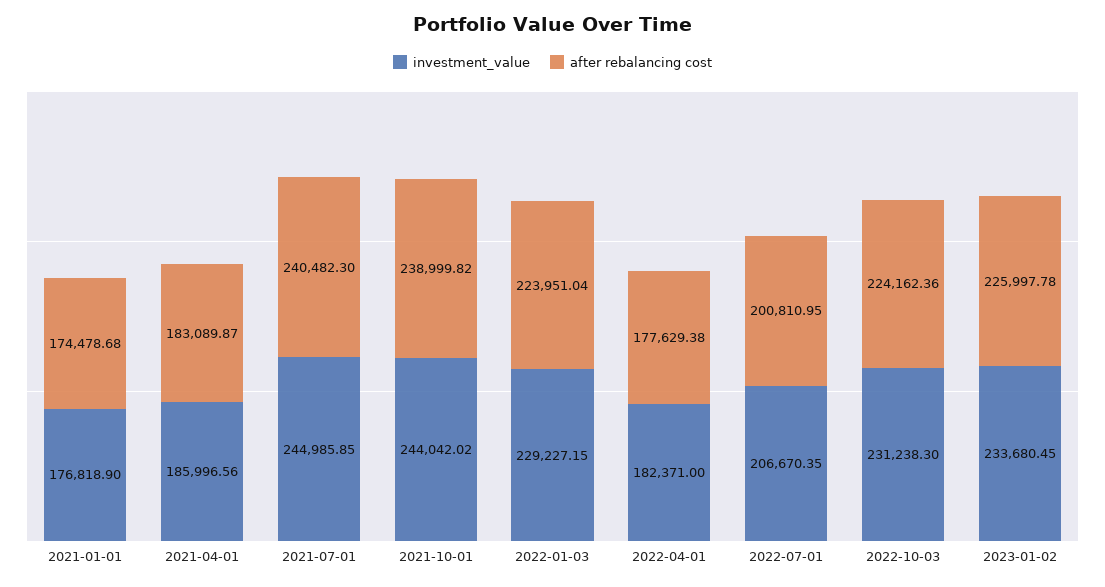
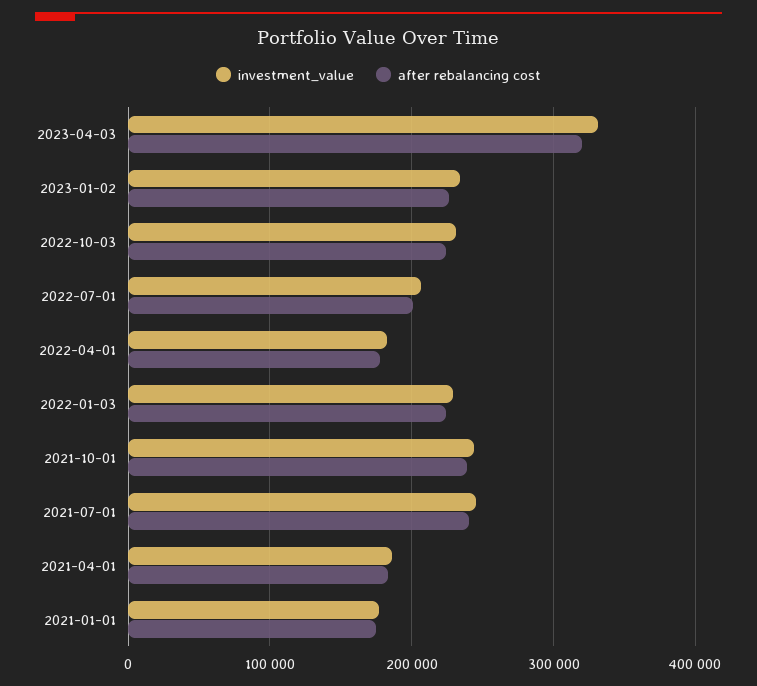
investment_value, 2023-04-03: none -> 330000
after rebalancing cost, 2023-04-03: none -> 320000

